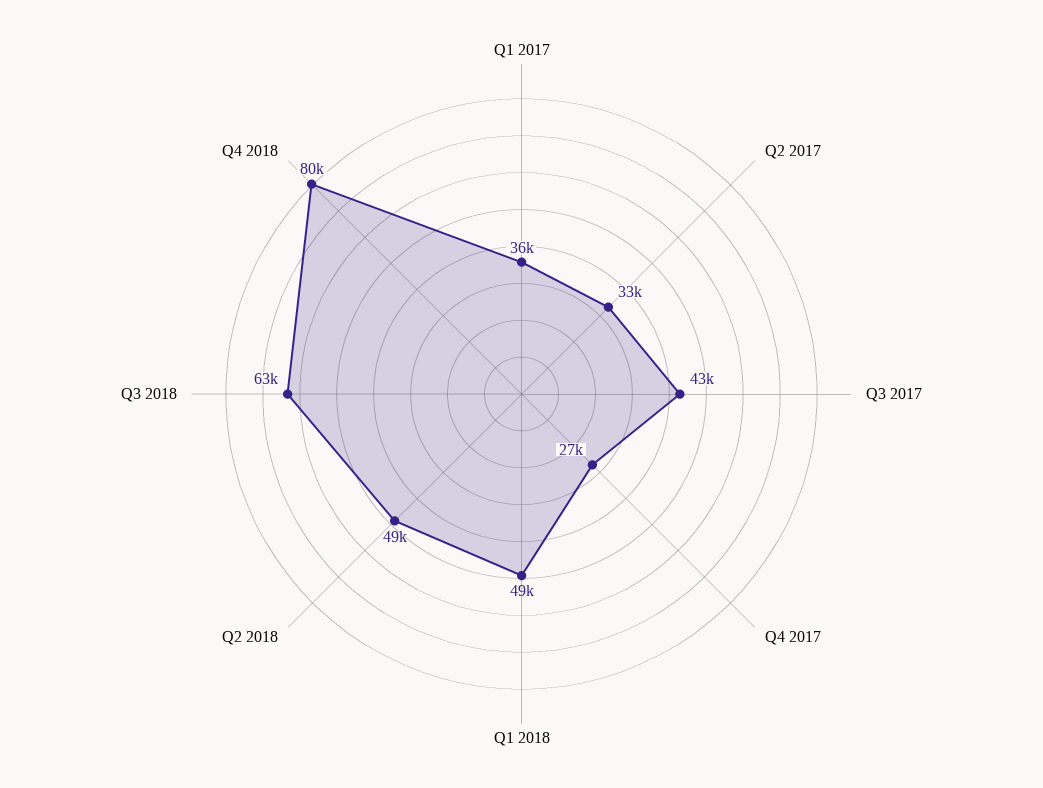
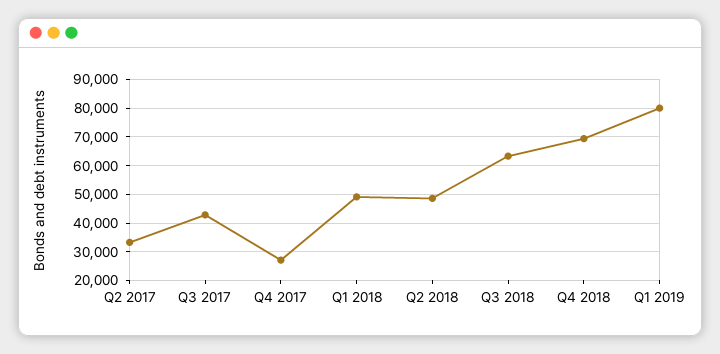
Q1 2017: 36000 -> none
Q4 2018: 80000 -> 70000
Q1 2019: none -> 80000

